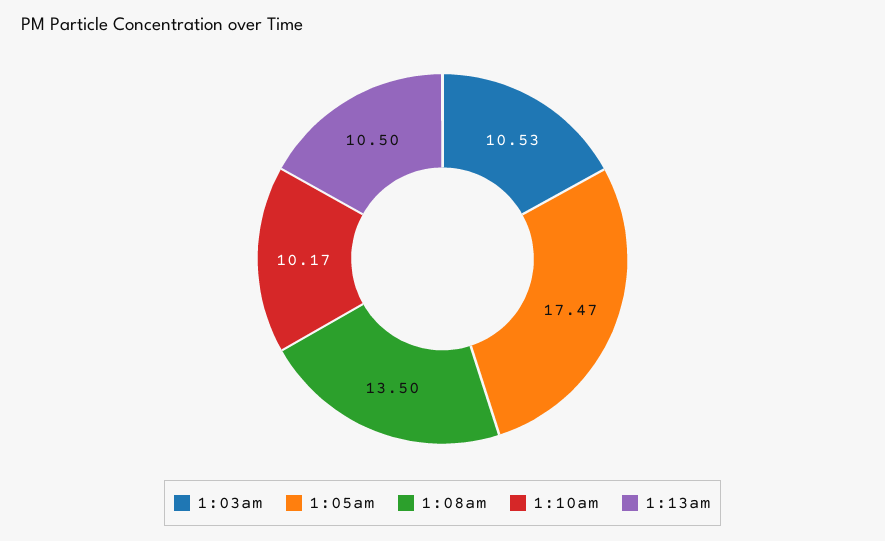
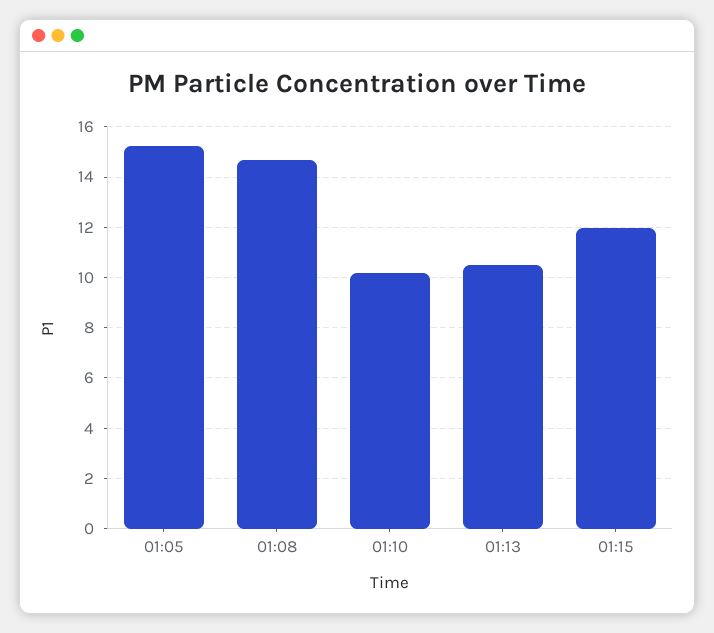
1:03am: 10.53 -> none
1:05am: 17.47 -> 15.25
1:08am: 13.5 -> 14.75
01:15: none -> 12

